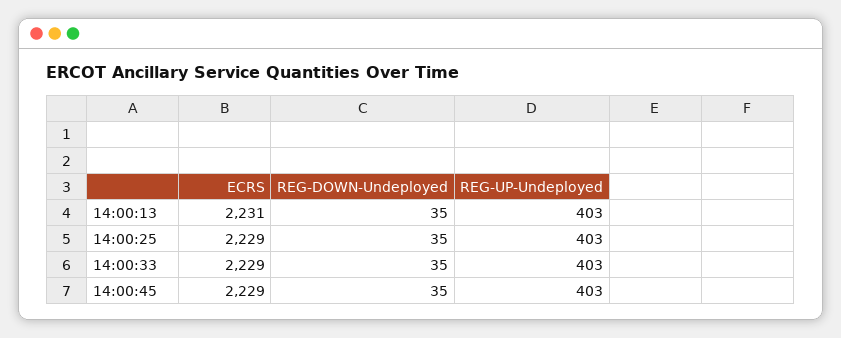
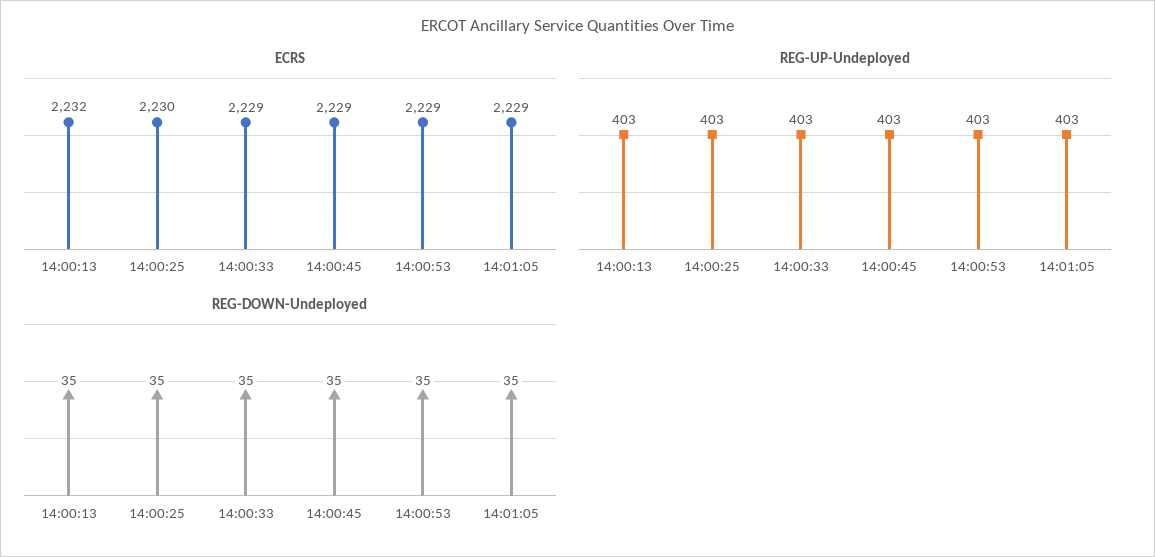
ECRS, 14:00:13: 2231 -> 2232
ECRS, 14:00:25: 2229 -> 2230
ECRS, 14:00:53: none -> 2229
ECRS, 14:01:05: none -> 2229
REG-UP-Undeployed, 14:00:53: none -> 403
REG-UP-Undeployed, 14:01:05: none -> 403
REG-DOWN-Undeployed, 14:00:53: none -> 35
REG-DOWN-Undeployed, 14:01:05: none -> 35

